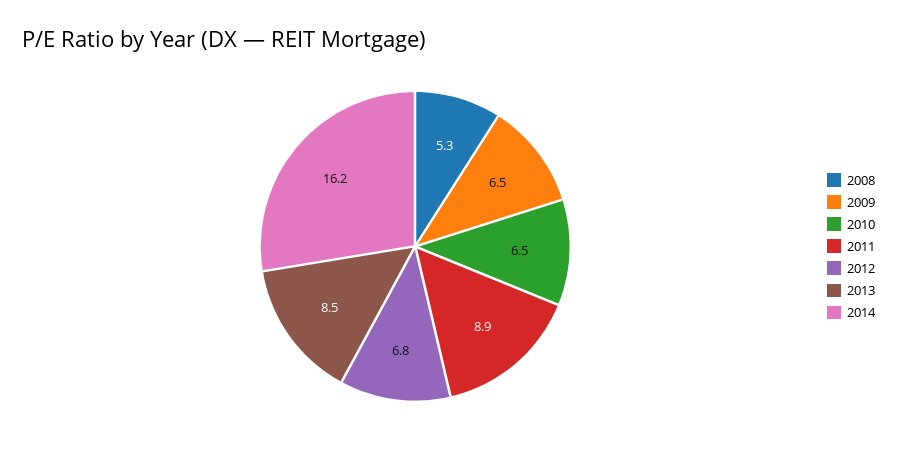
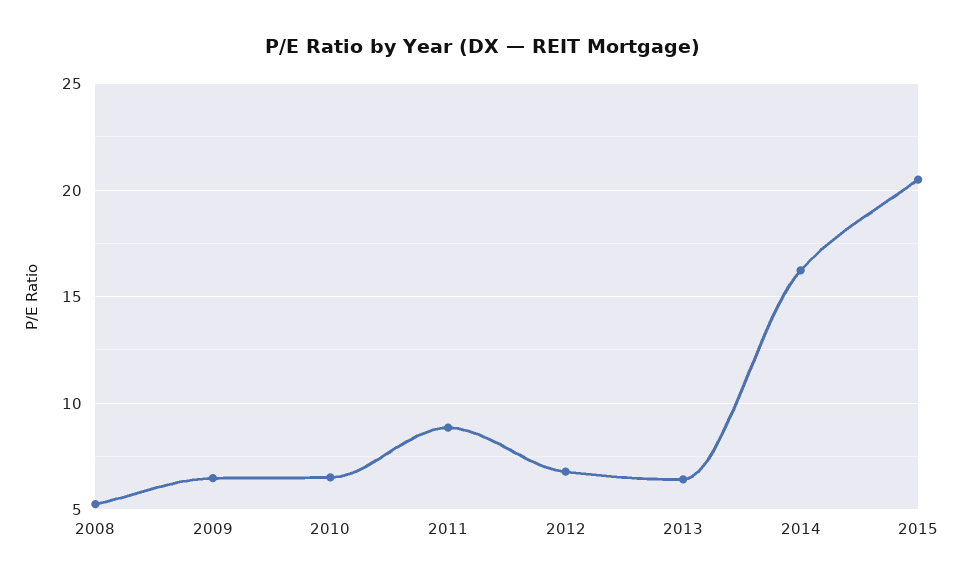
2013: 8.5 -> 6.5
2015: none -> 20.5

